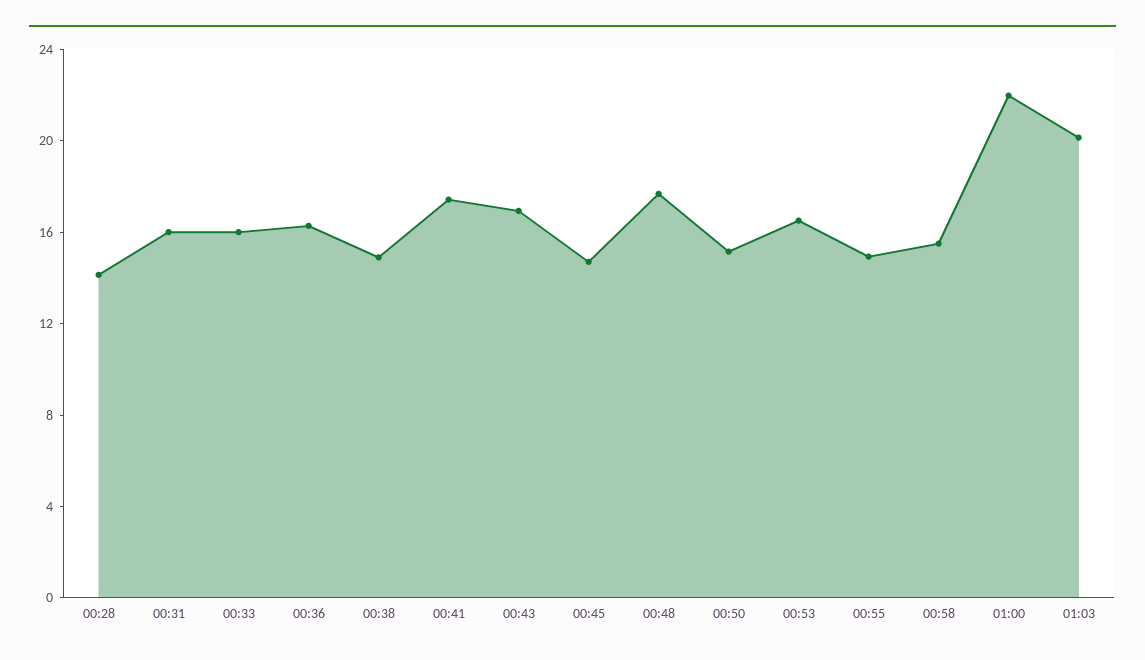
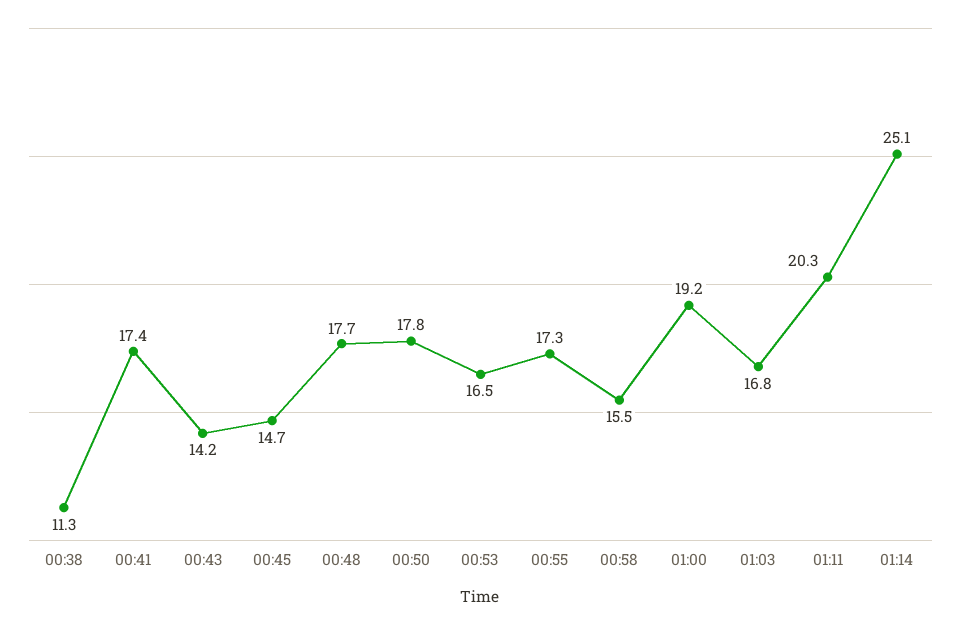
00:28: 14 -> none
00:31: 16 -> none
00:33: 16 -> none
00:36: 16 -> none
00:38: 15 -> 11.3
00:43: 17 -> 14.2
00:50: 15 -> 17.8
00:55: 15 -> 17.3
01:00: 22 -> 19.2
01:03: 20 -> 16.8
01:11: none -> 20.3
01:14: none -> 25.1

